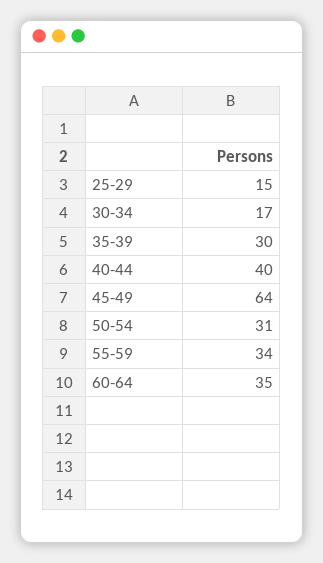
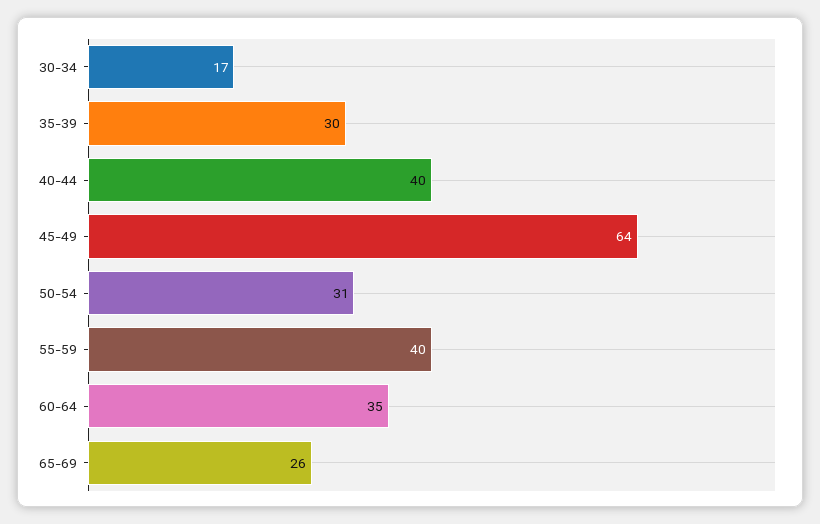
25-29: 15 -> none
55-59: 34 -> 40
65-69: none -> 26

